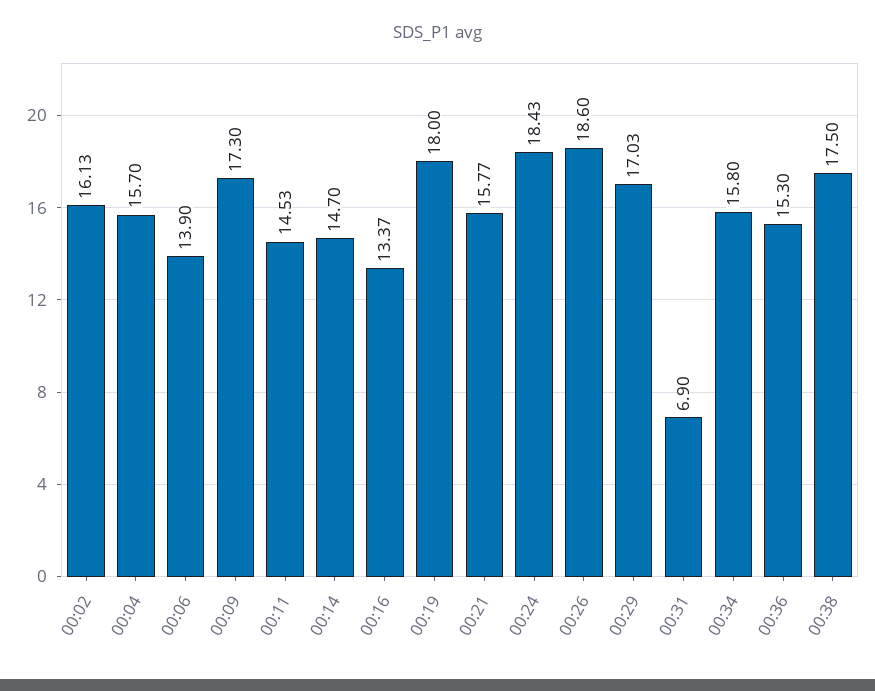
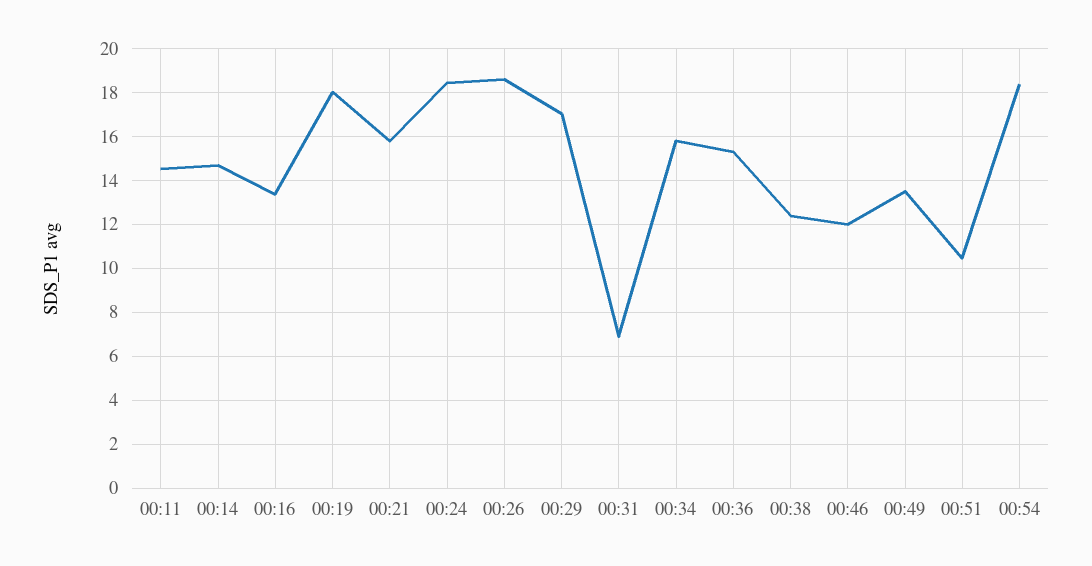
00:02: 16.13 -> none
00:04: 15.7 -> none
00:06: 13.9 -> none
00:09: 17.3 -> none
00:38: 17.5 -> 12.5
00:46: none -> 12
00:49: none -> 13.5
00:51: none -> 10.5
00:54: none -> 18.5

